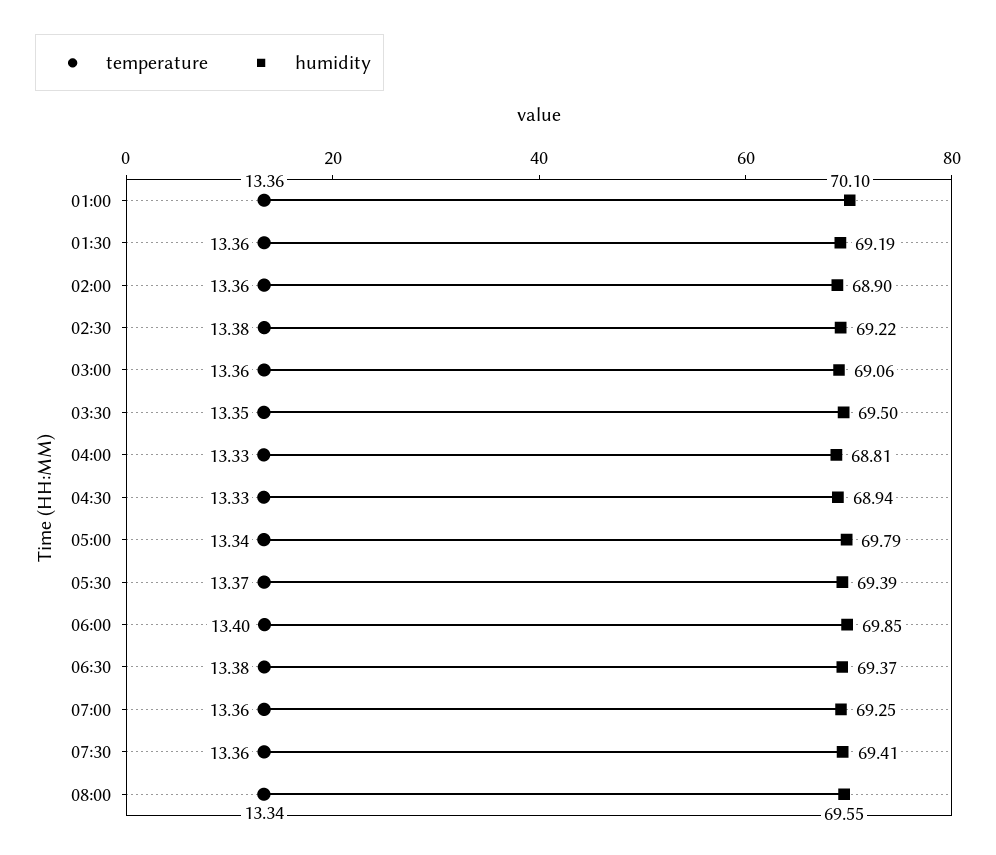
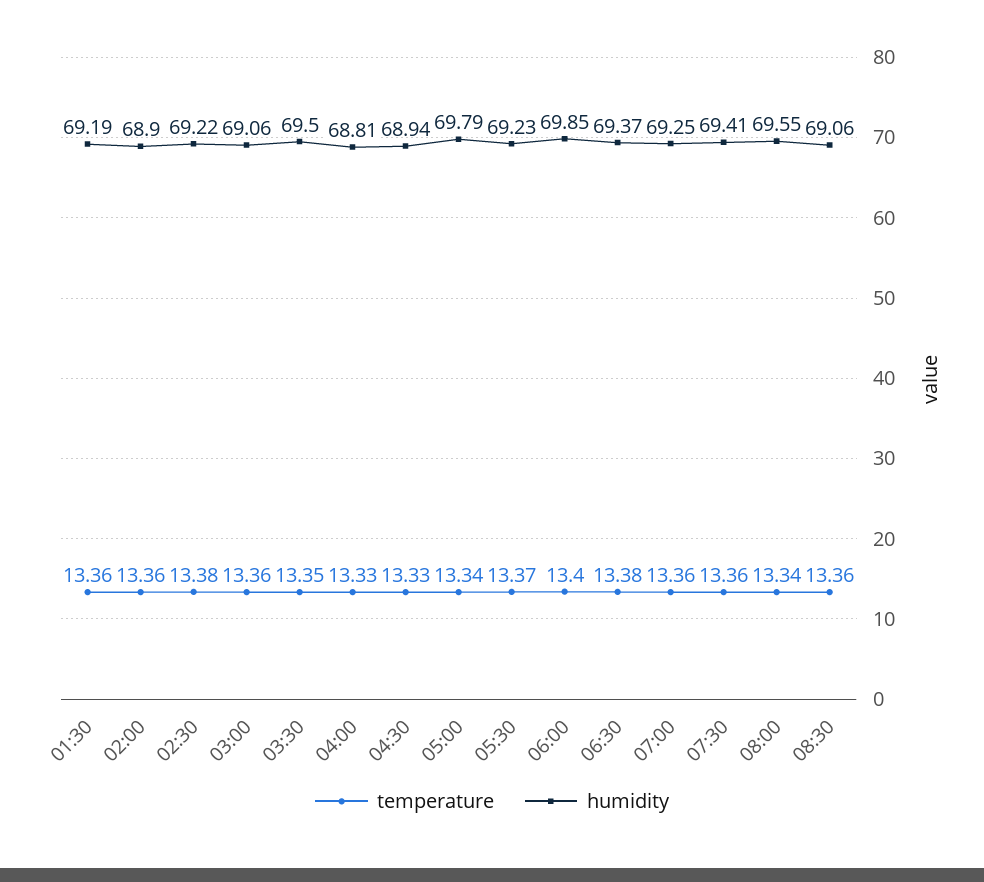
temperature, 01:00: 13.36 -> none
humidity, 01:00: 70.1 -> none
humidity, 05:30: 69.39 -> 69.23
temperature, 08:30: none -> 13.36
humidity, 08:30: none -> 69.06

